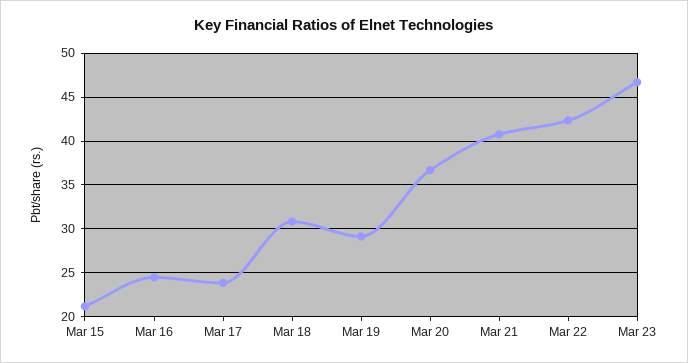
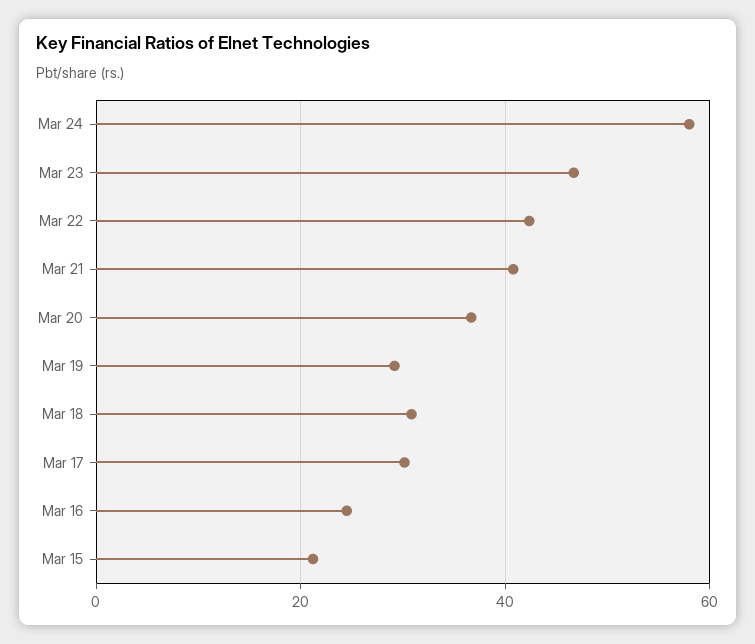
Mar 17: 24 -> 30
Mar 24: none -> 58

